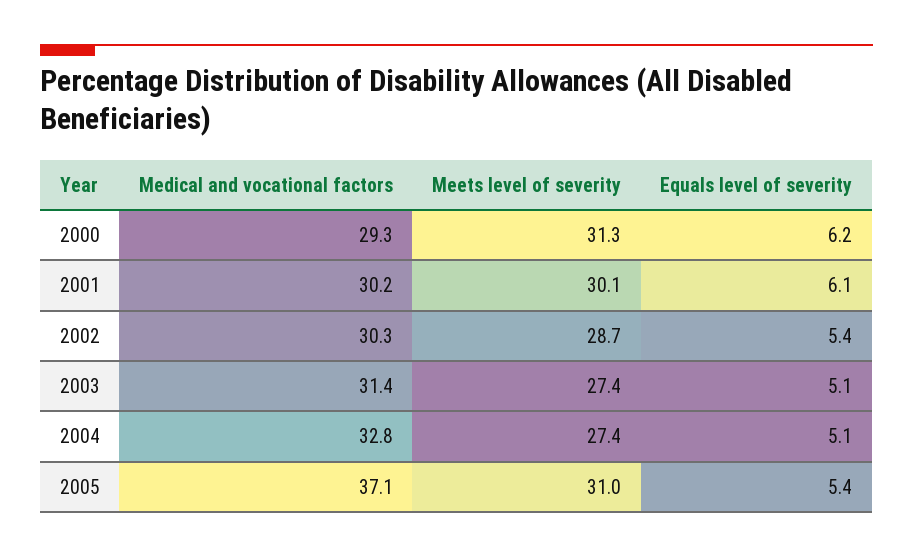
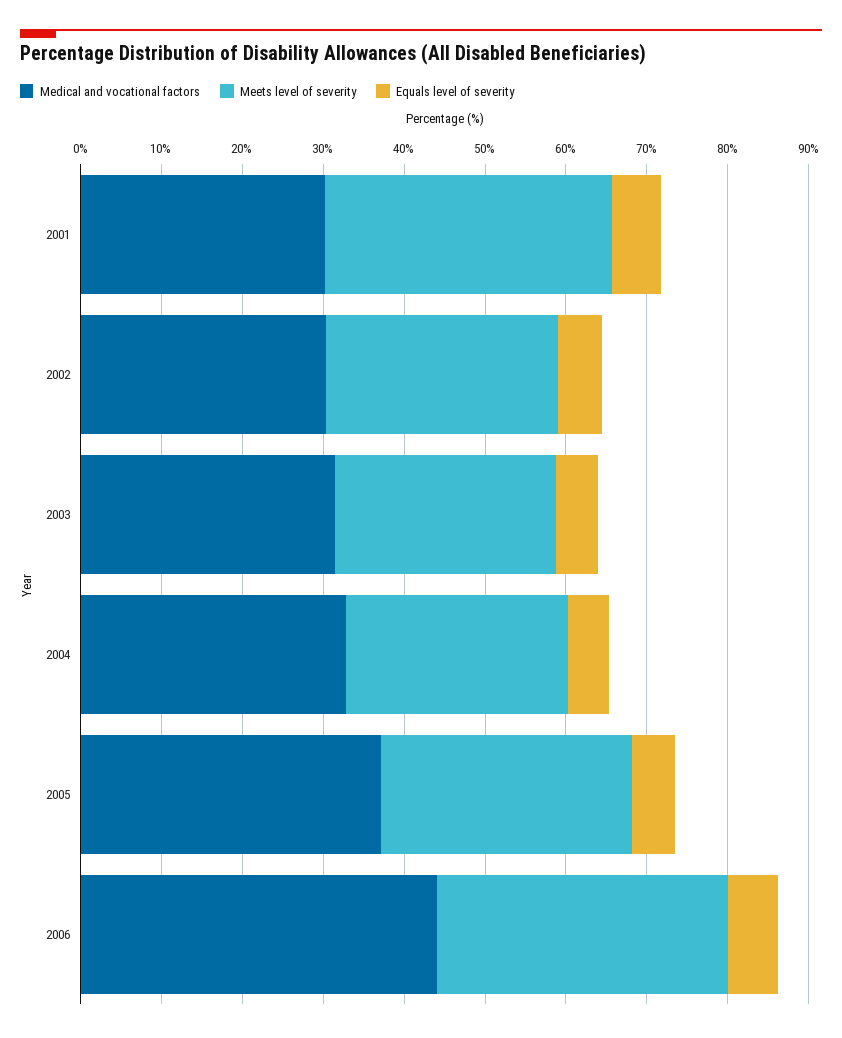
Medical and vocational factors, 2000: 29.3 -> none
Meets level of severity, 2000: 31.3 -> none
Equals level of severity, 2000: 6.2 -> none
Meets level of severity, 2001: 30.1 -> 36
Medical and vocational factors, 2006: none -> 44
Meets level of severity, 2006: none -> 36
Equals level of severity, 2006: none -> 6

